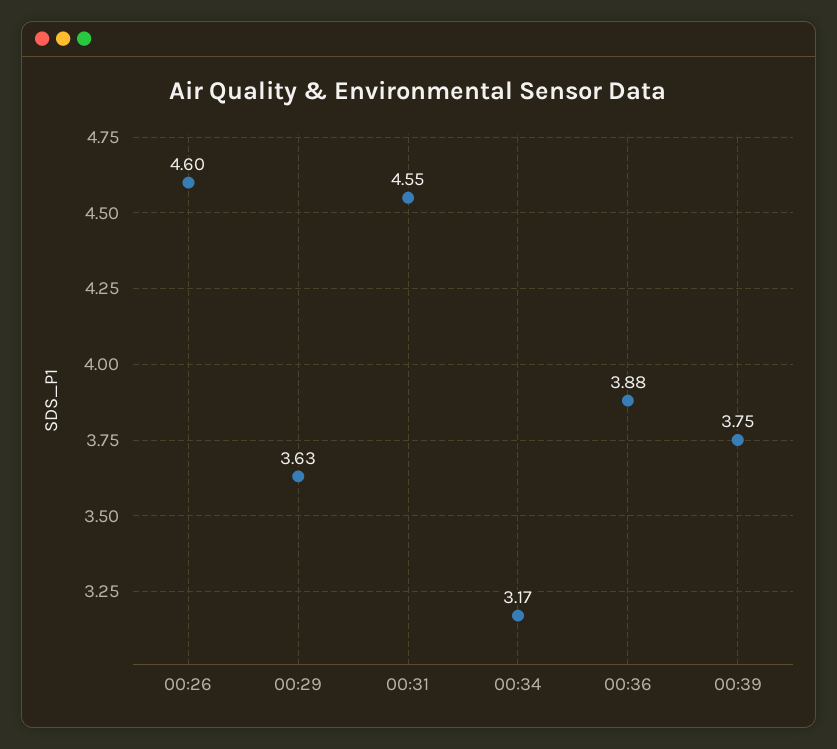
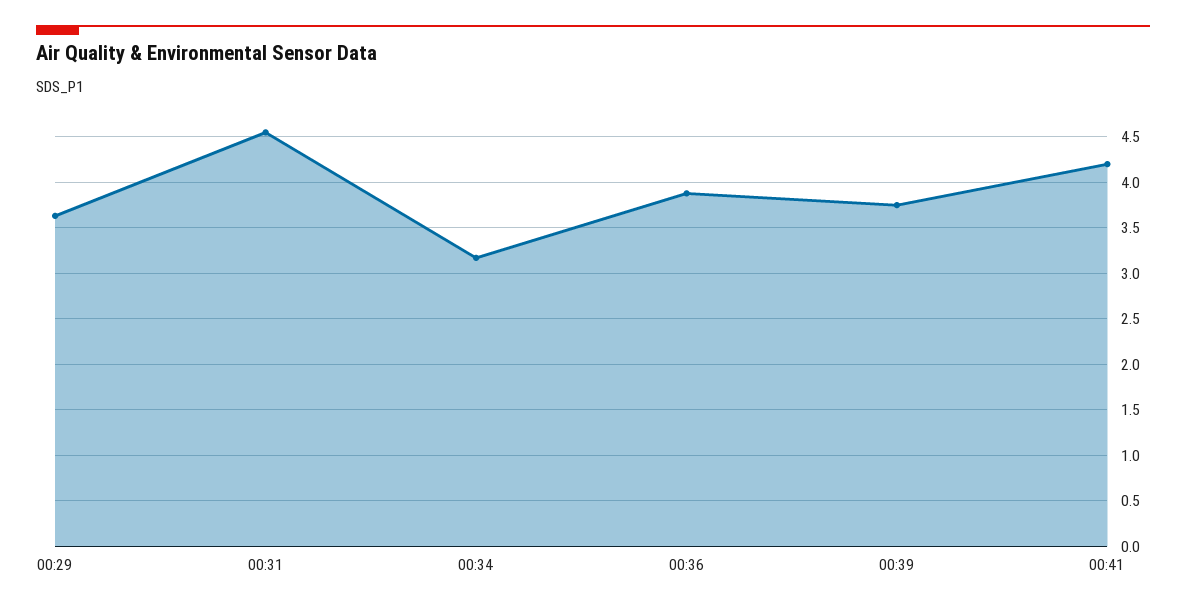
00:26: 4.6 -> none
00:41: none -> 4.2

